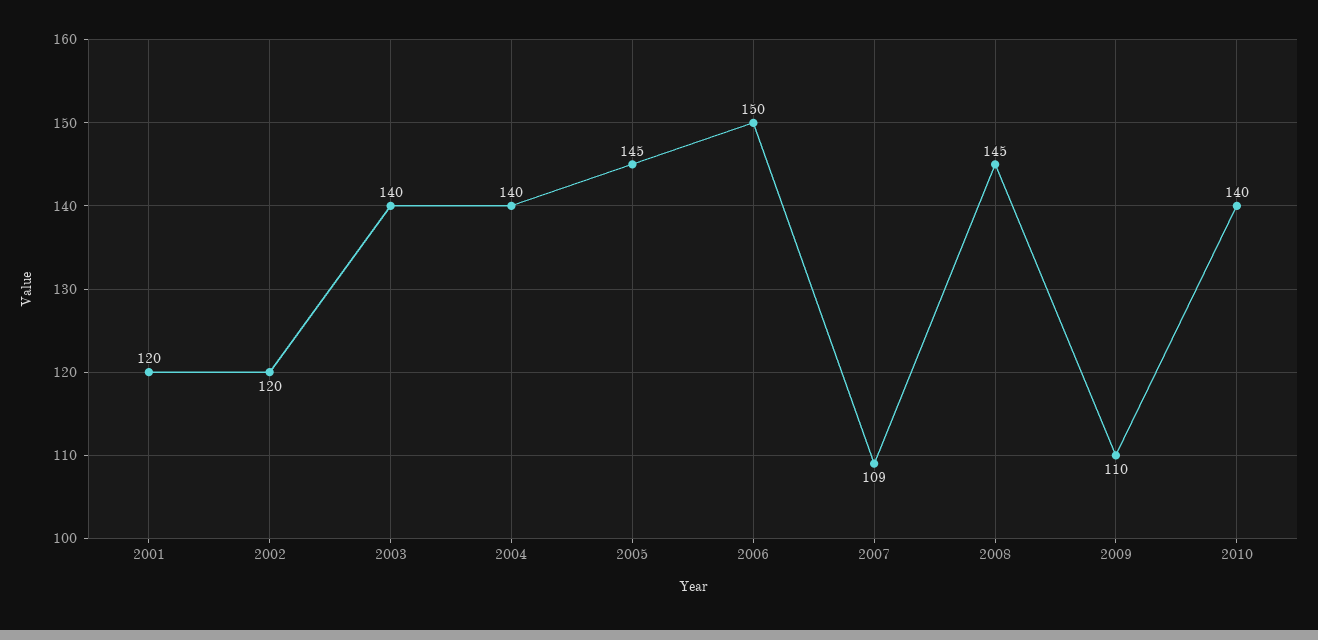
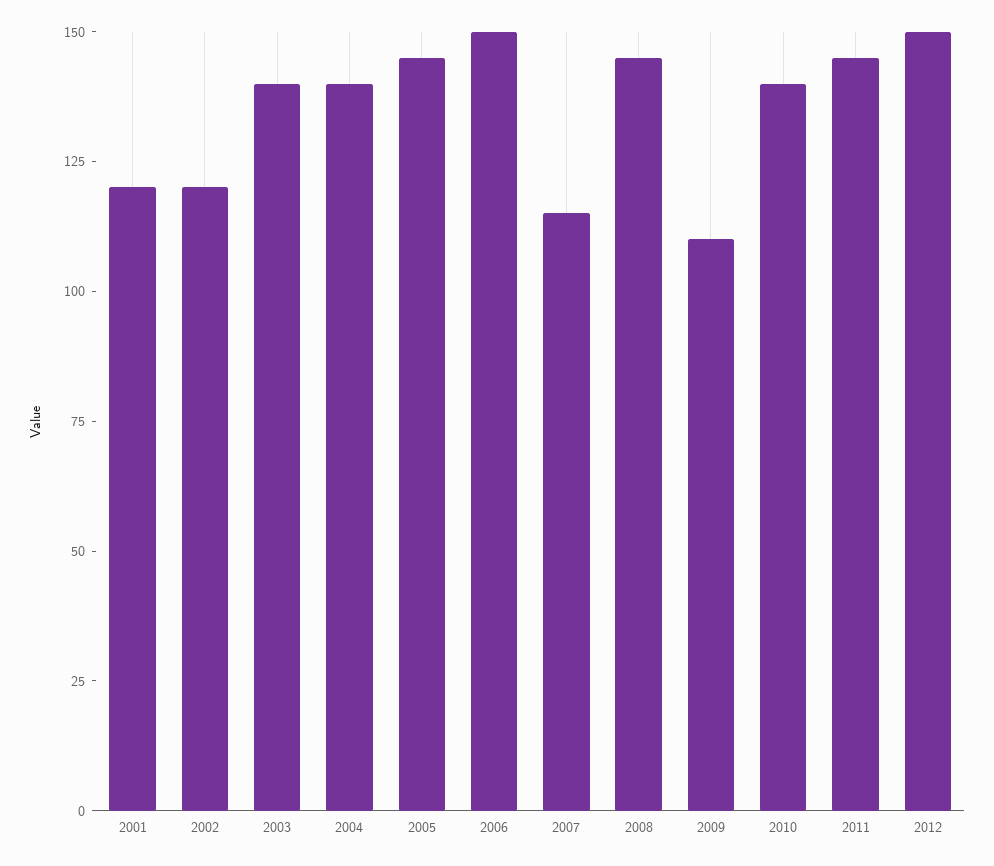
2007: 109 -> 115
2011: none -> 145
2012: none -> 150

